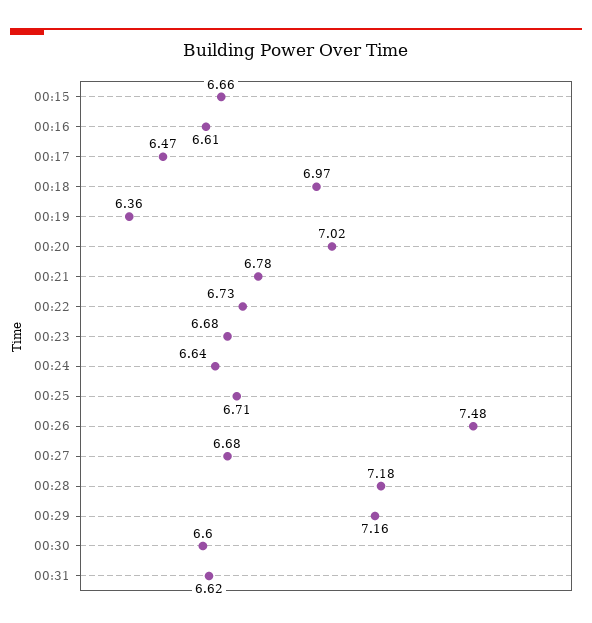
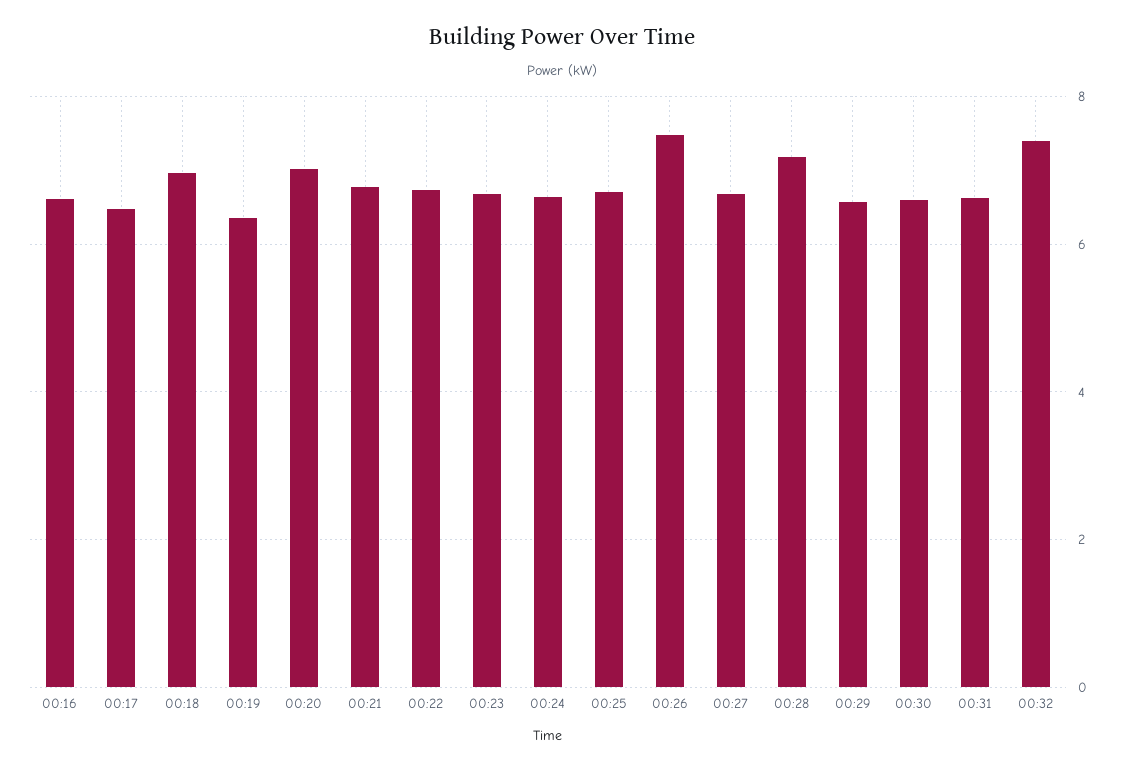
00:15: 6.66 -> none
00:29: 7.16 -> 6.6
00:32: none -> 7.4

